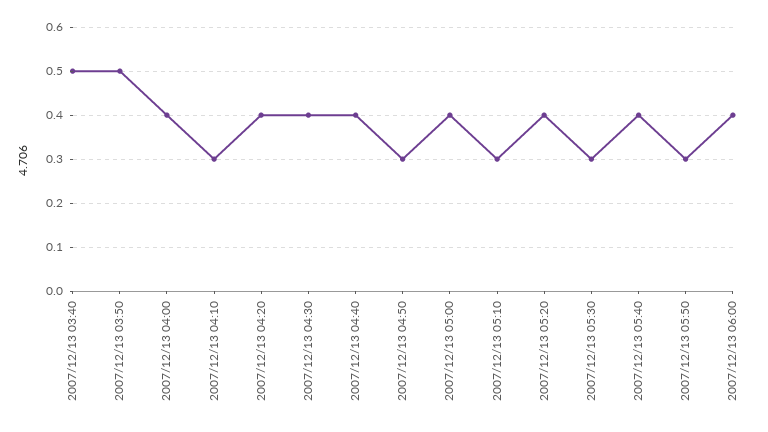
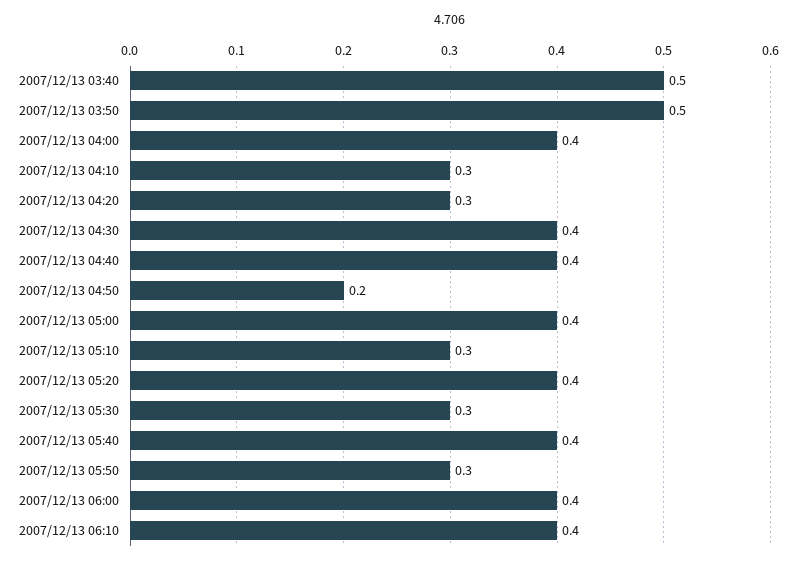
2007/12/13 04:20: 0.4 -> 0.3
2007/12/13 04:50: 0.3 -> 0.2
2007/12/13 06:10: none -> 0.4

